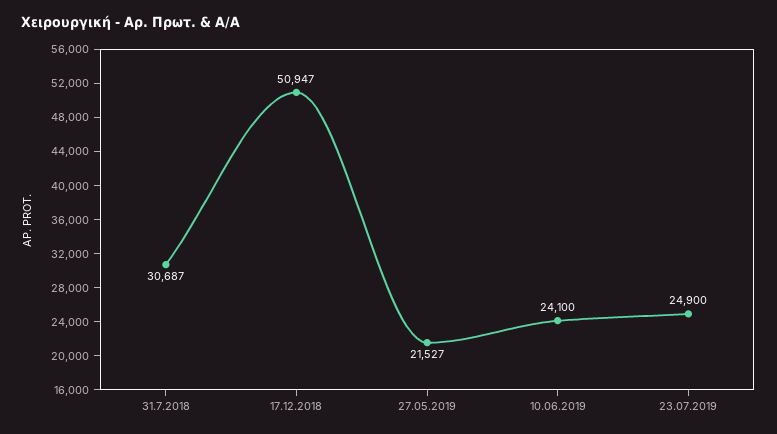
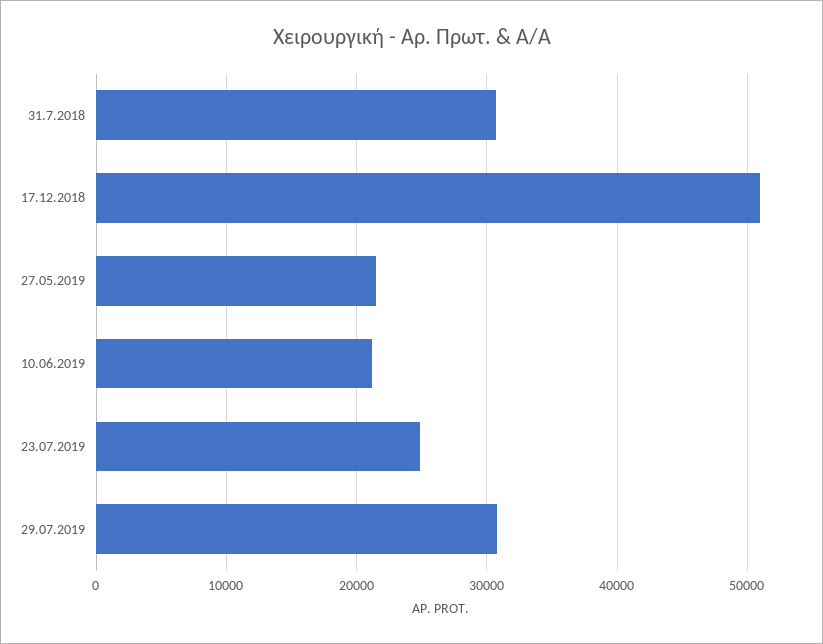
10.06.2019: 24100 -> 21000
29.07.2019: none -> 31000

